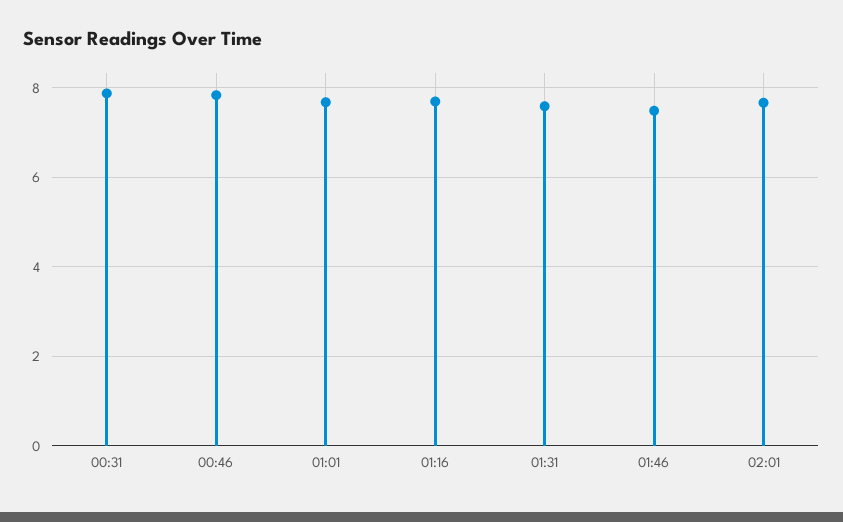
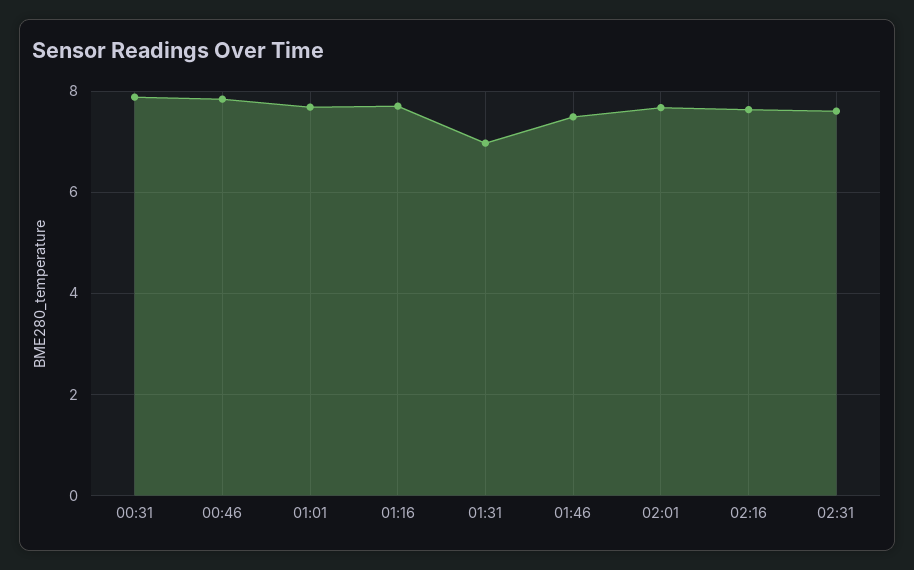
01:31: 7.6 -> 7
02:16: none -> 7.6
02:31: none -> 7.6

